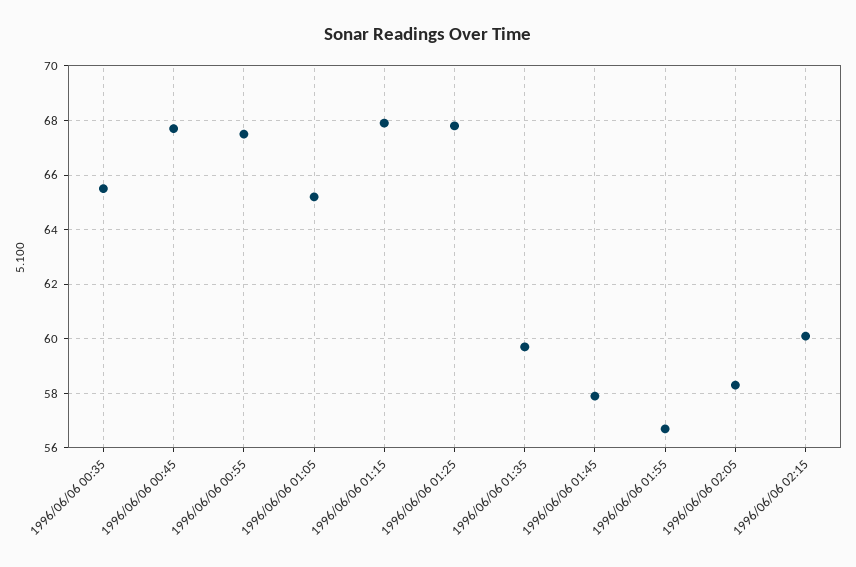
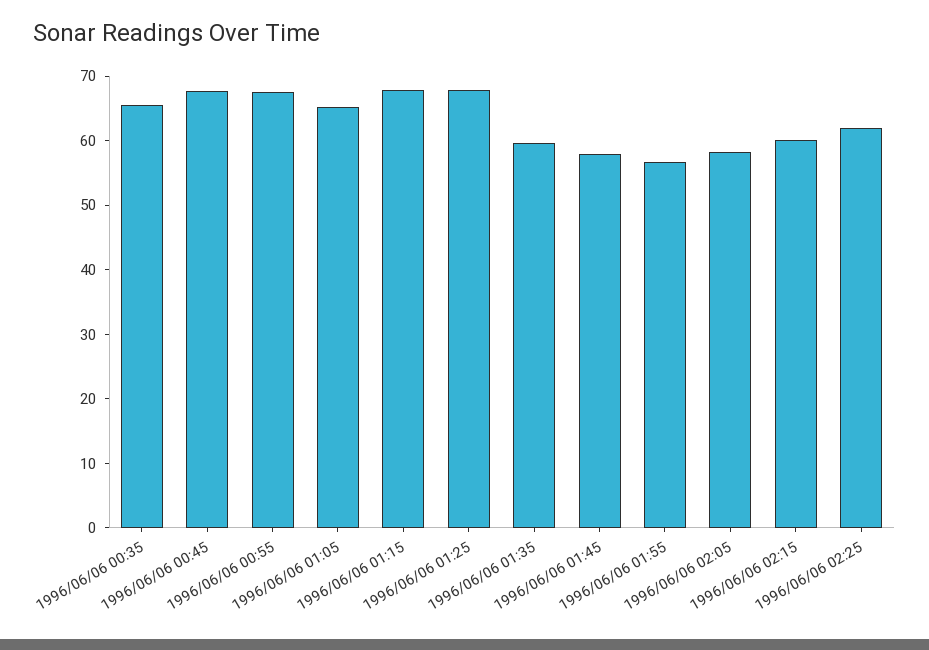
1996/06/06 02:25: none -> 62

